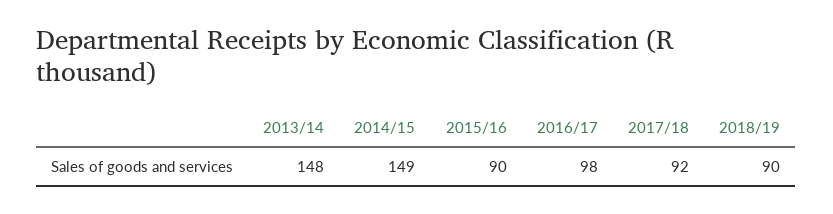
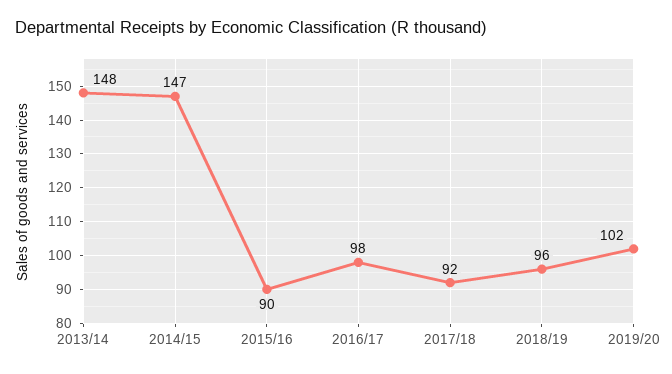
2014/15: 149 -> 147
2018/19: 90 -> 96
2019/20: none -> 102

